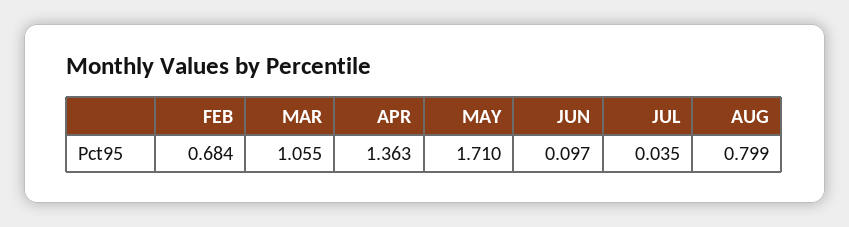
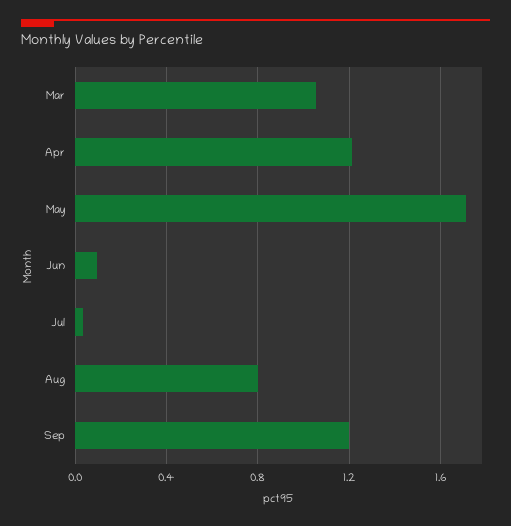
FEB: 0.684 -> none
APR: 1.363 -> 1.2
Sep: none -> 1.2

